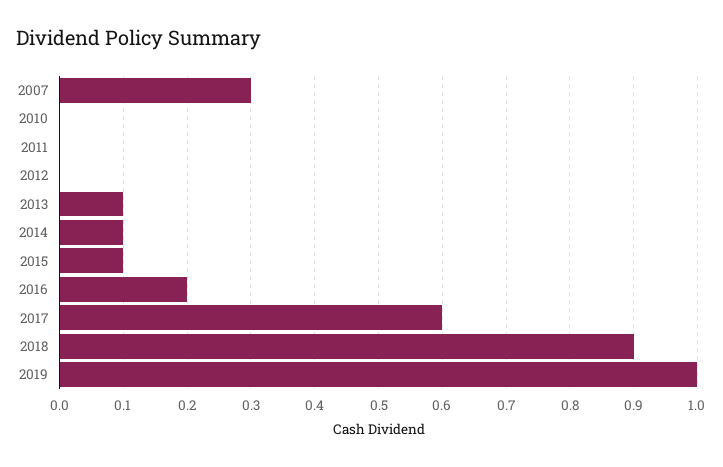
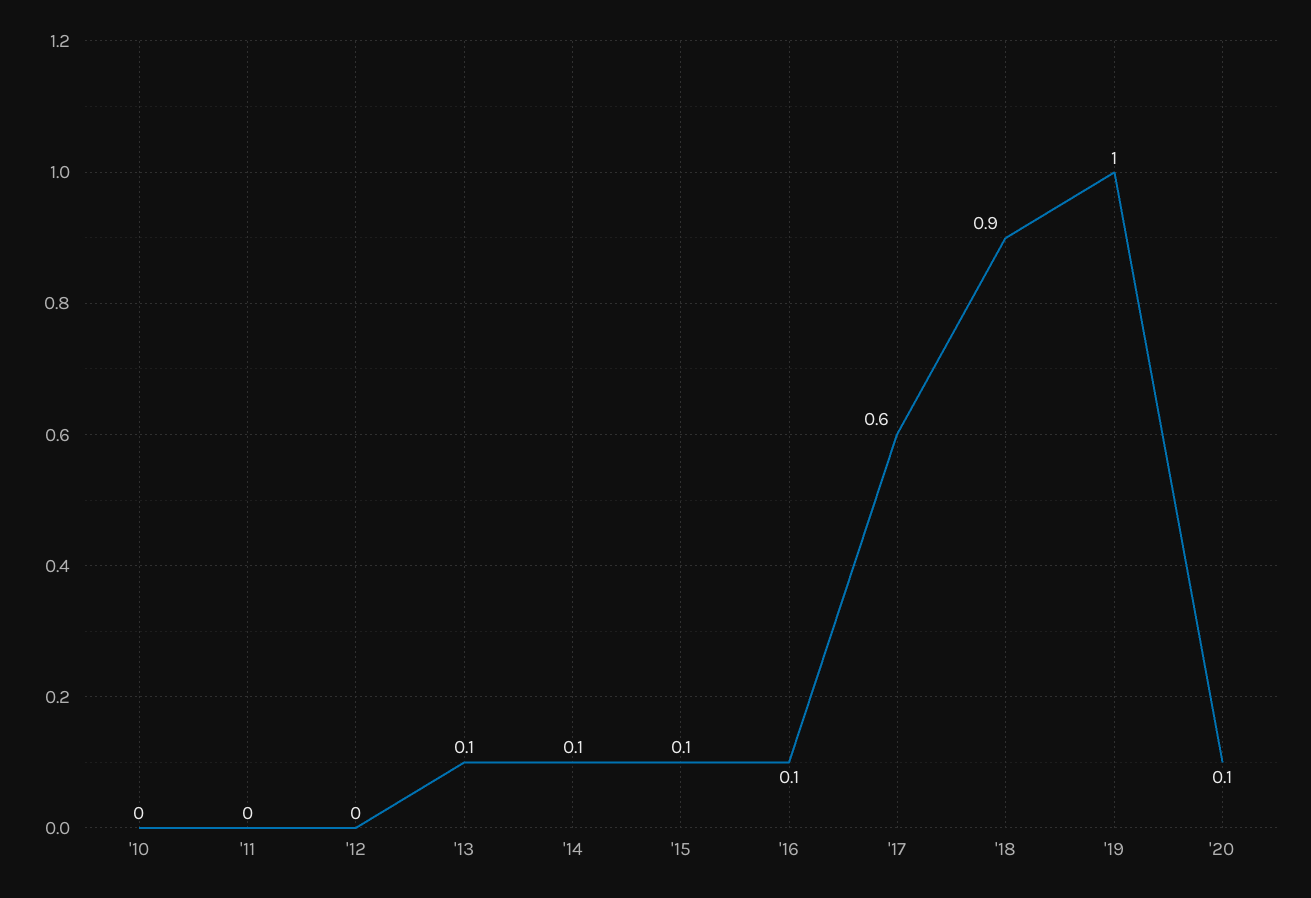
2007: 0.3 -> none
2016: 0.2 -> 0.1
'20: none -> 0.1

